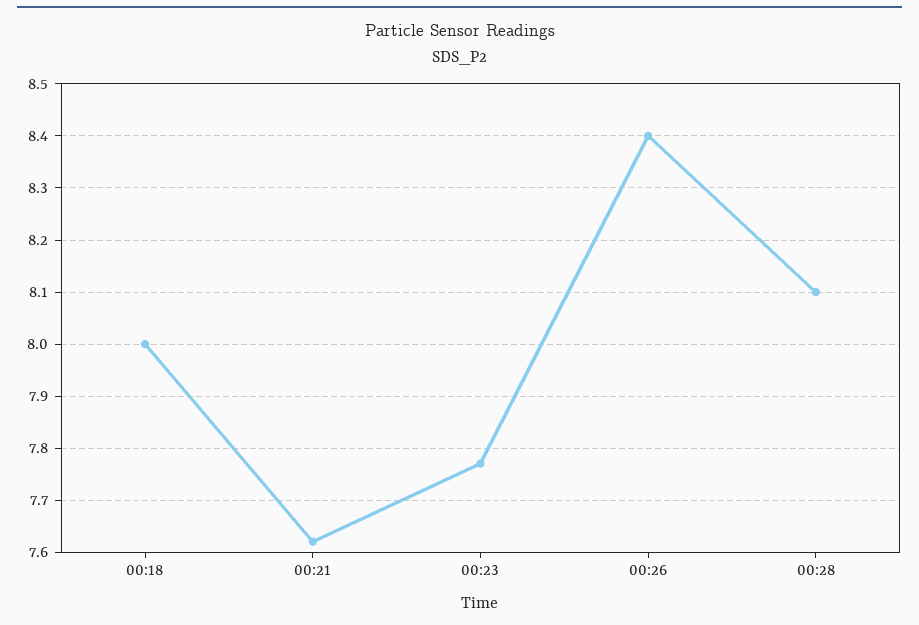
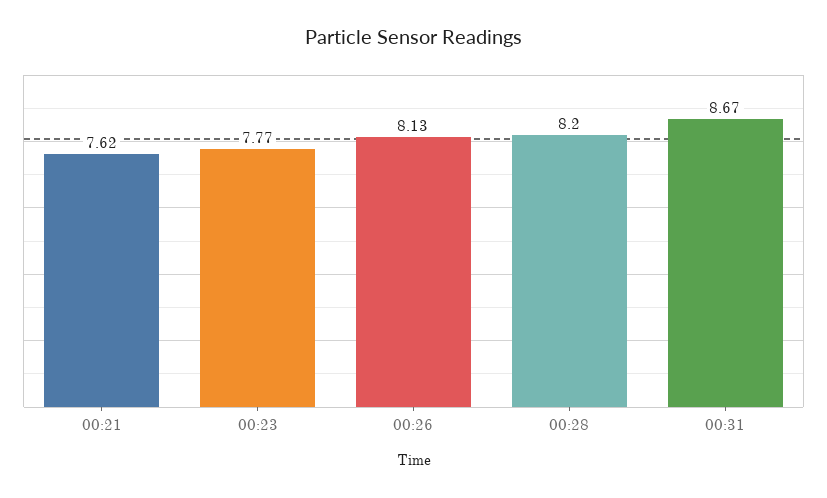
00:18: 8 -> none
00:26: 8.4 -> 8.13
00:28: 8.1 -> 8.2
00:31: none -> 8.67

